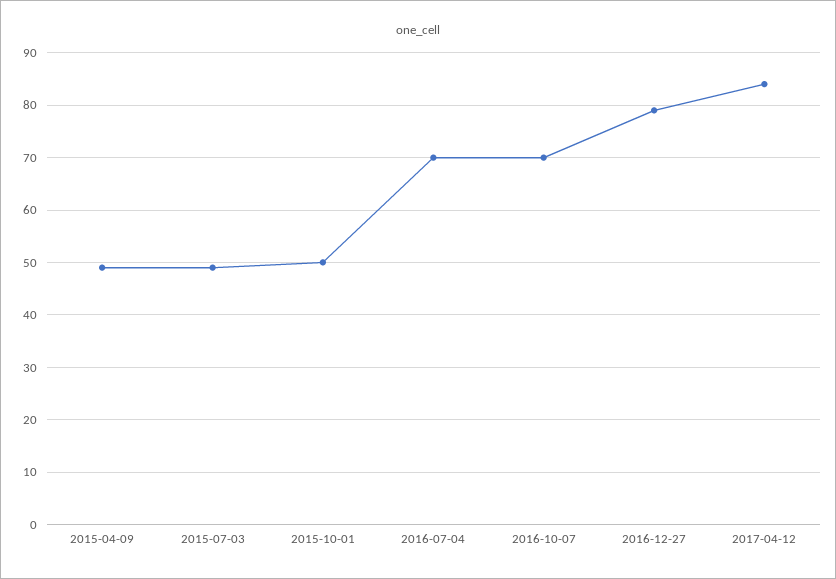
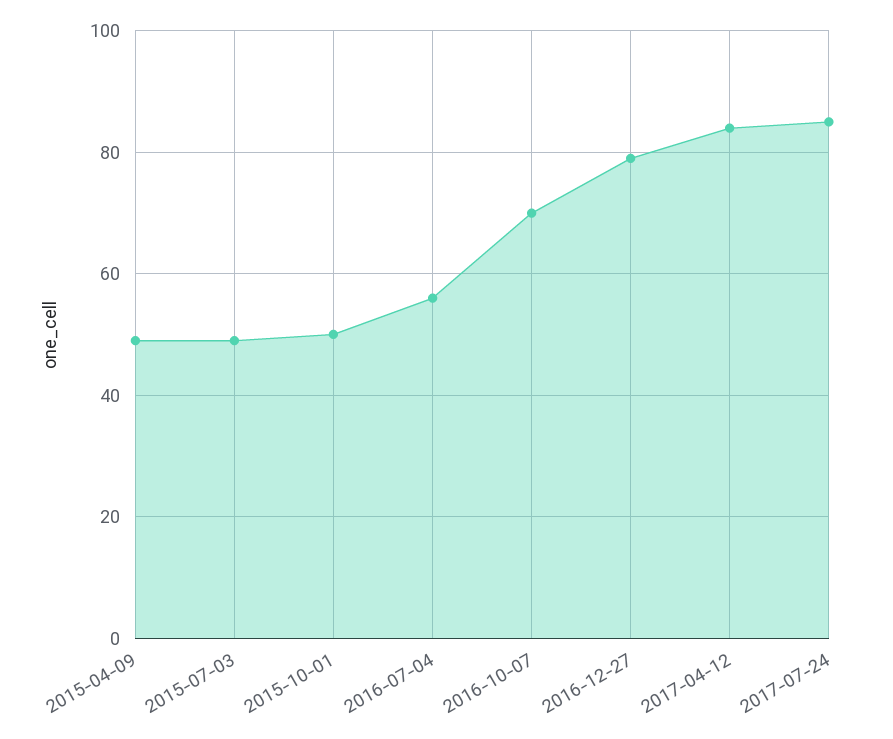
2016-07-04: 70 -> 55
2017-07-24: none -> 85

